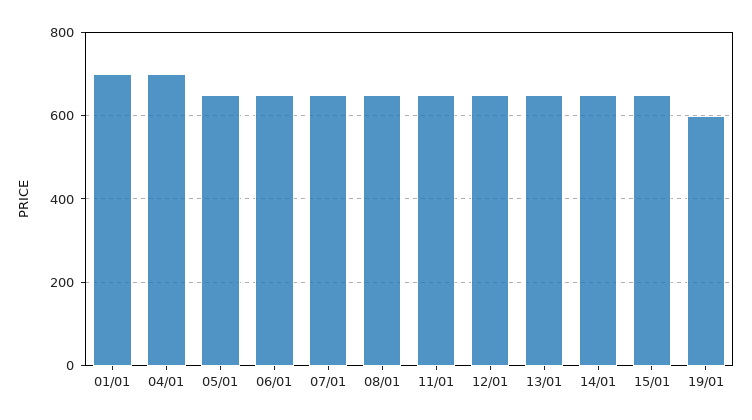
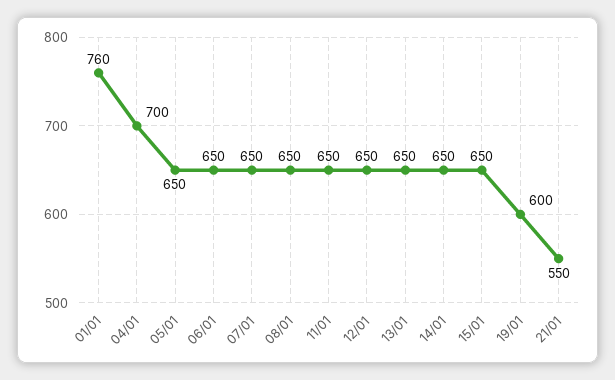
01/01: 700 -> 760
21/01: none -> 550

